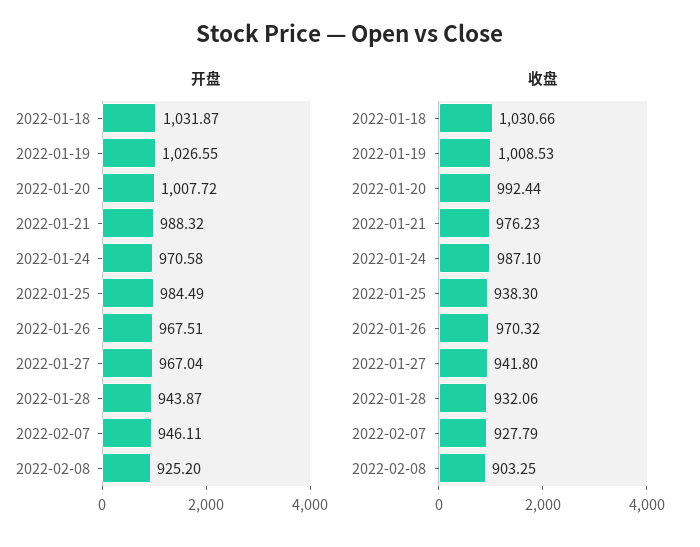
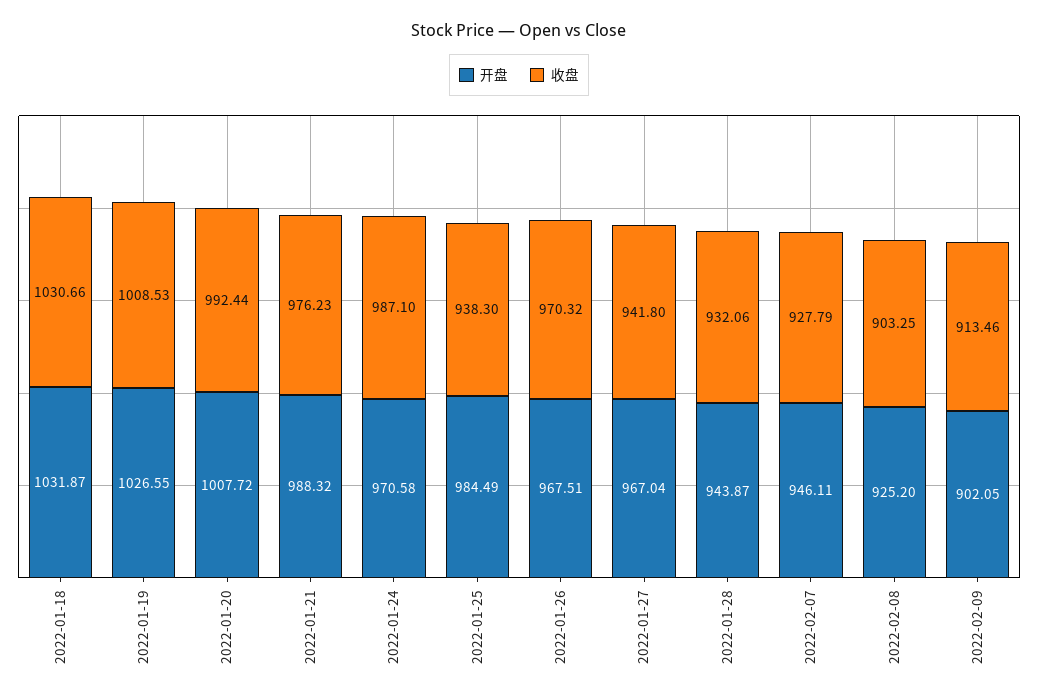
开盘, 2022-02-09: none -> 902.05
收盘, 2022-02-09: none -> 913.46

